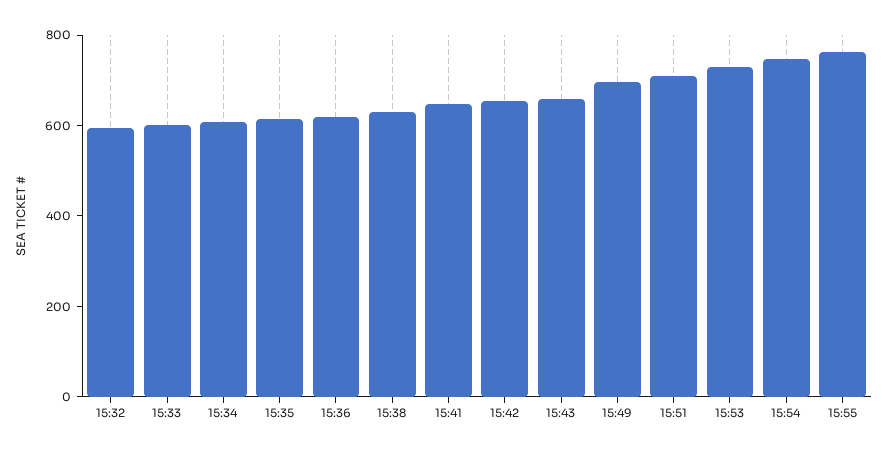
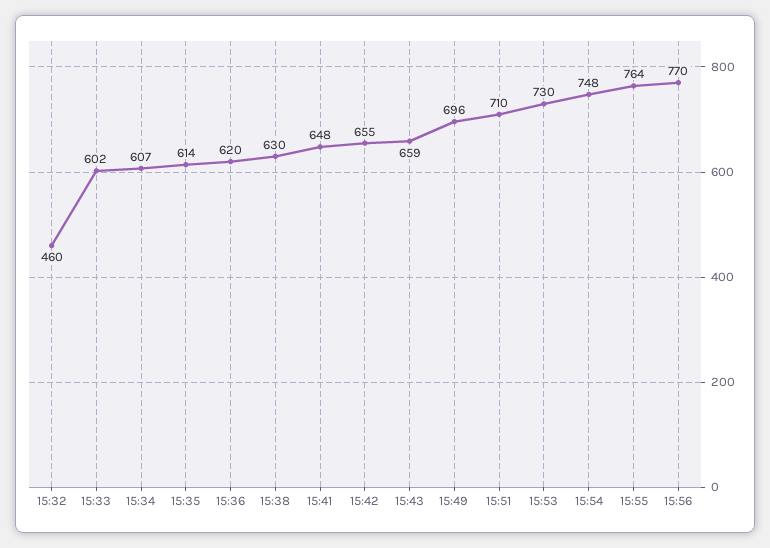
15:32: 600 -> 460
15:56: none -> 770

